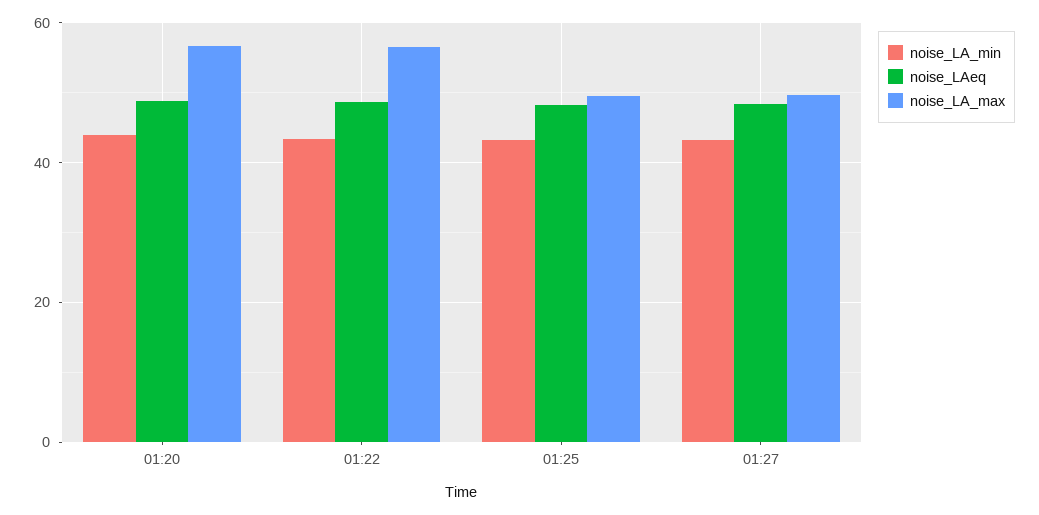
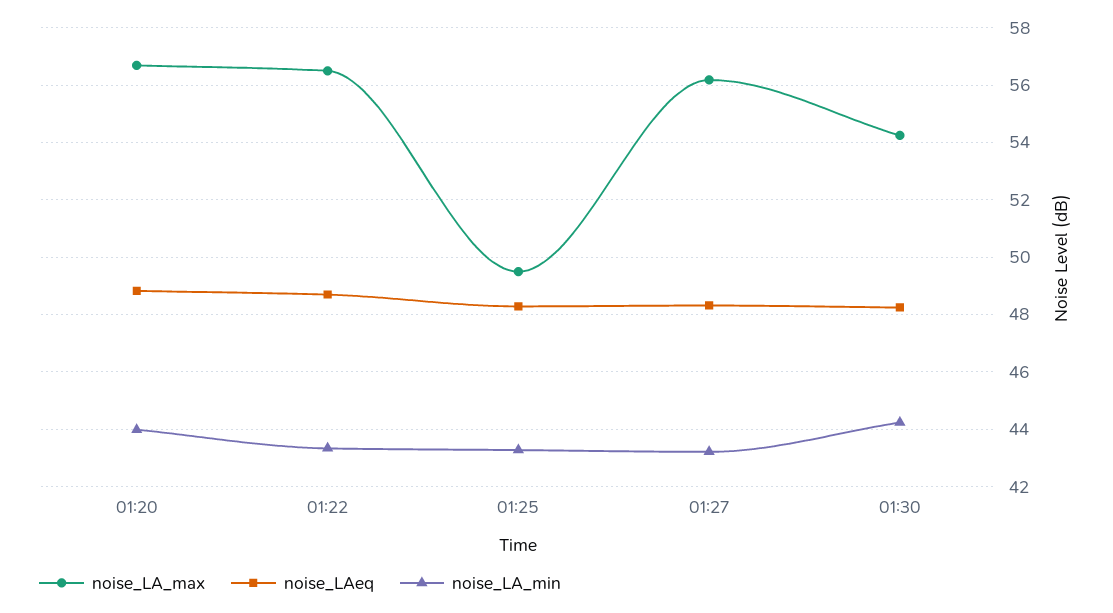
noise_LA_max, 01:27: 50 -> 56.25
noise_LA_max, 01:30: none -> 54.25
noise_LAeq, 01:30: none -> 48.25
noise_LA_min, 01:30: none -> 44.25

